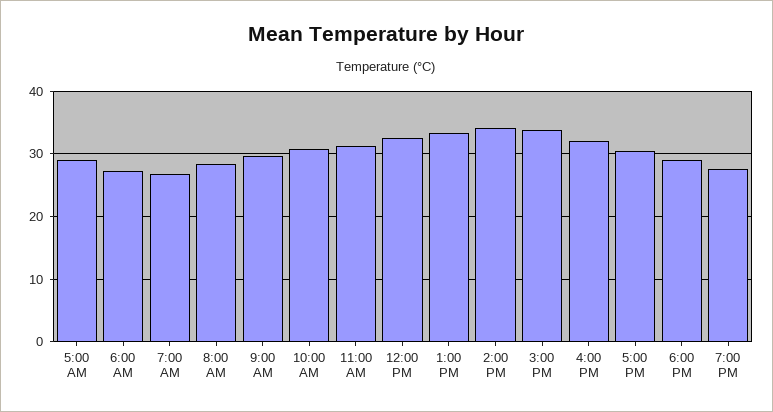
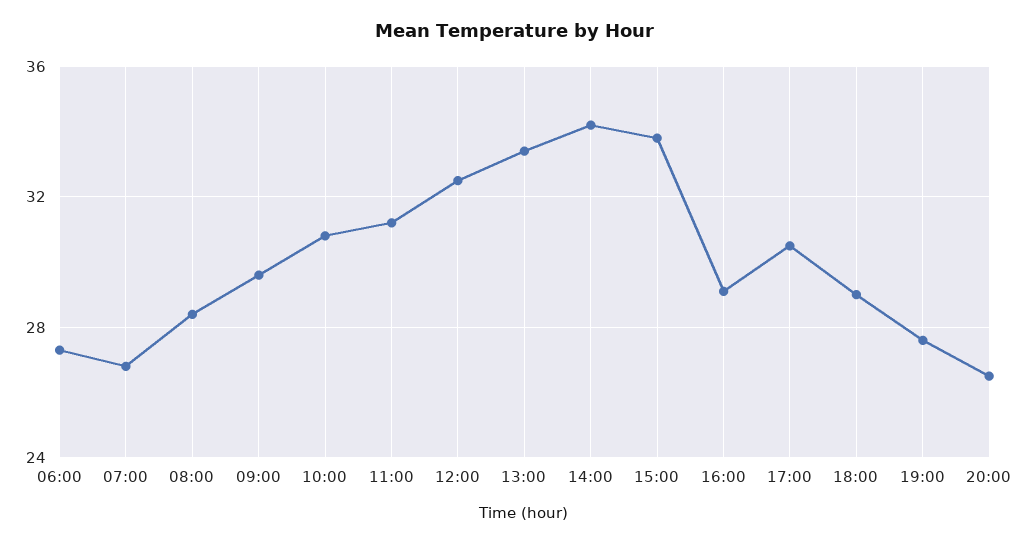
5:00 AM: 29 -> none
4:00 PM: 32 -> 29
20:00: none -> 26.5

